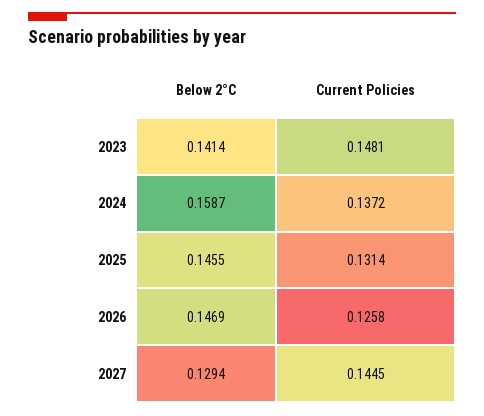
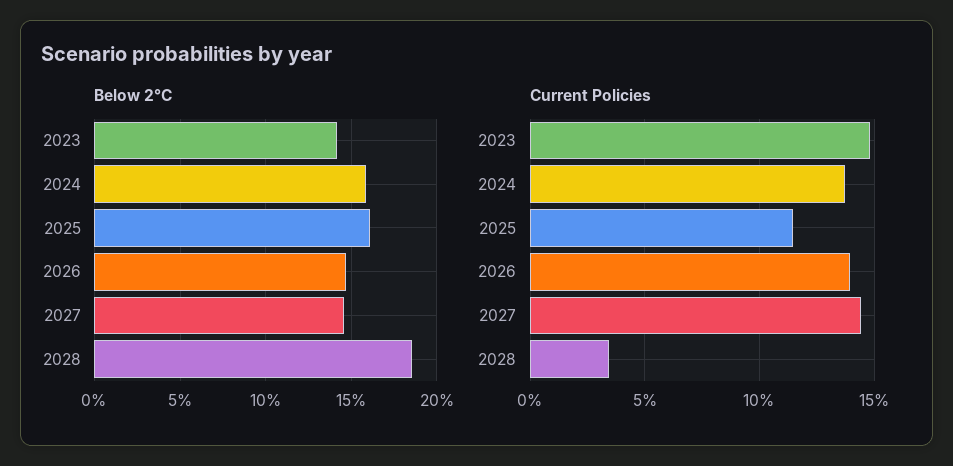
Below 2°C, 2025: 0.1455 -> 0.16
Current Policies, 2025: 0.1314 -> 0.115
Current Policies, 2026: 0.1258 -> 0.14
Below 2°C, 2027: 0.1294 -> 0.145
Below 2°C, 2028: none -> 0.185
Current Policies, 2028: none -> 0.035

